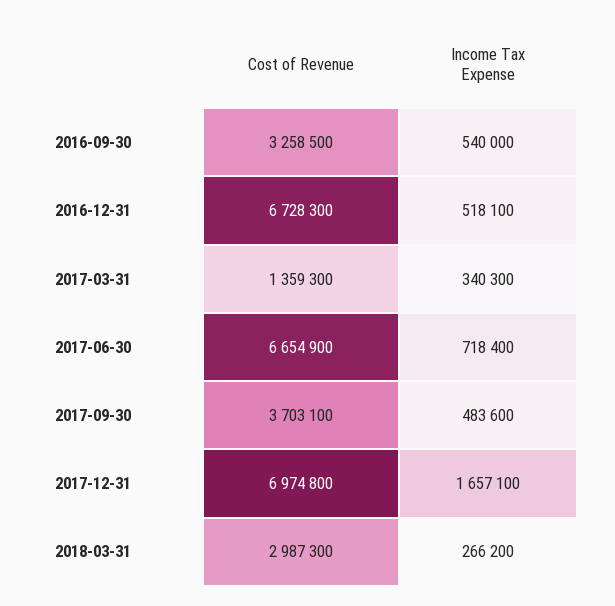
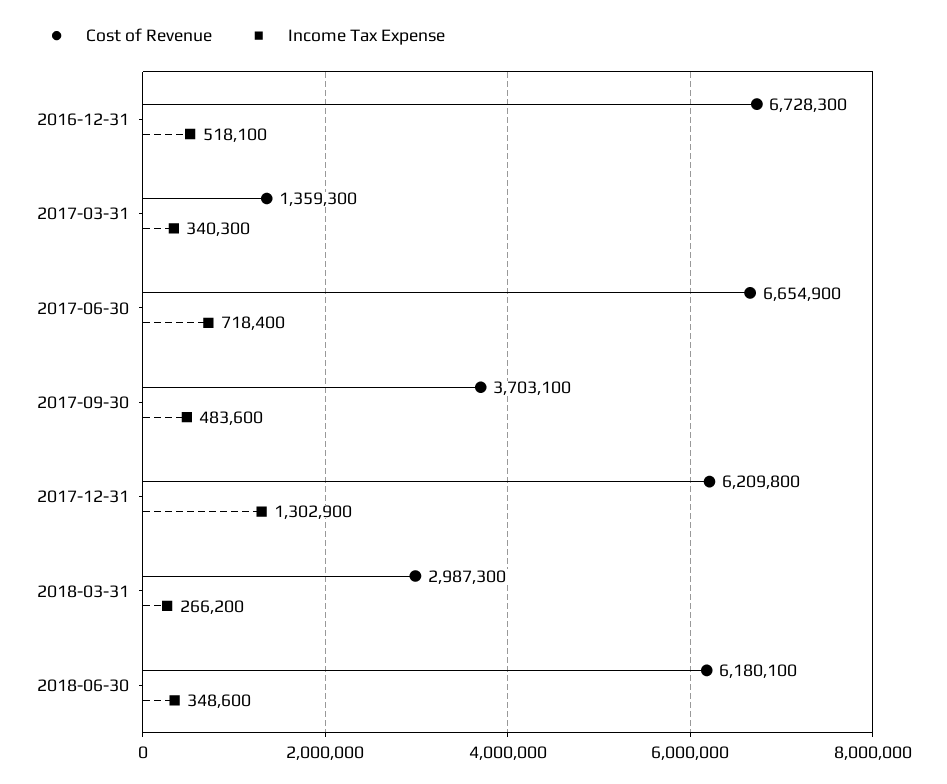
Cost of Revenue, 2016-09-30: 3258500 -> none
Income Tax Expense, 2016-09-30: 540000 -> none
Cost of Revenue, 2017-12-31: 6974800 -> 6209800
Income Tax Expense, 2017-12-31: 1657100 -> 1302900
Cost of Revenue, 2018-06-30: none -> 6180100
Income Tax Expense, 2018-06-30: none -> 348600

